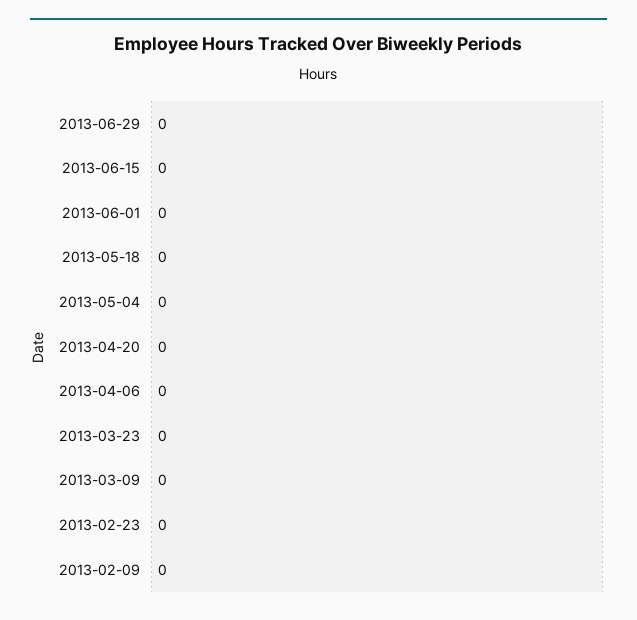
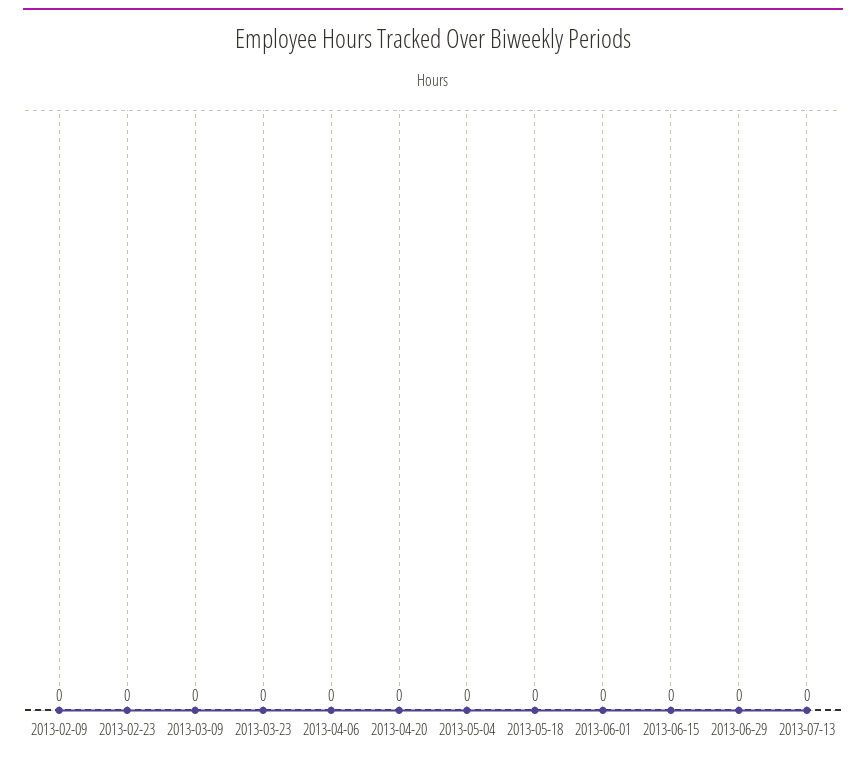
2013-07-13: none -> 0

